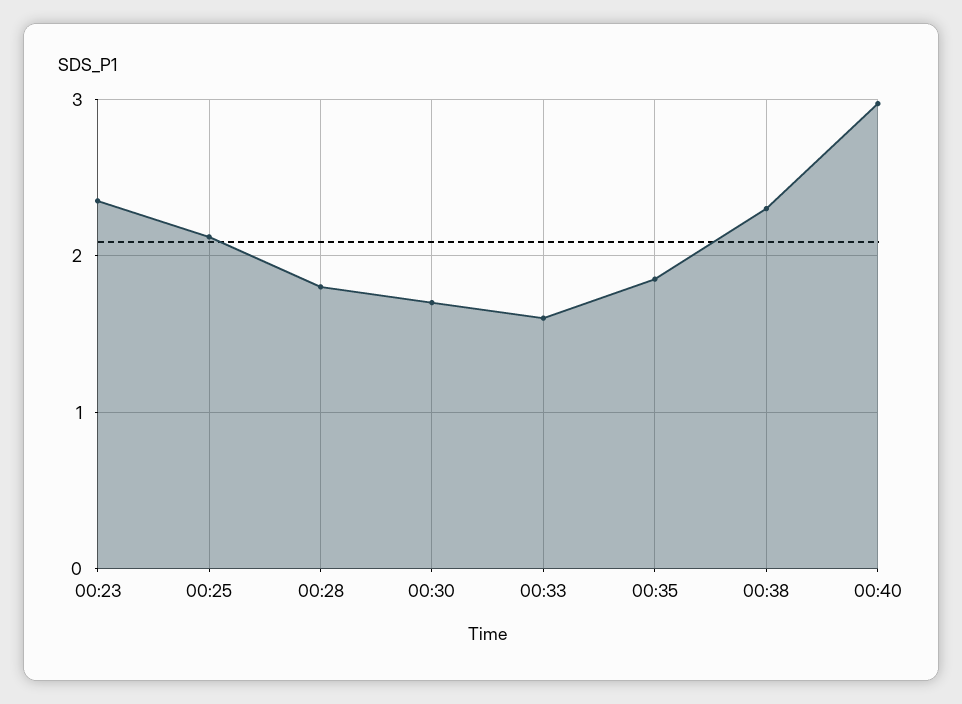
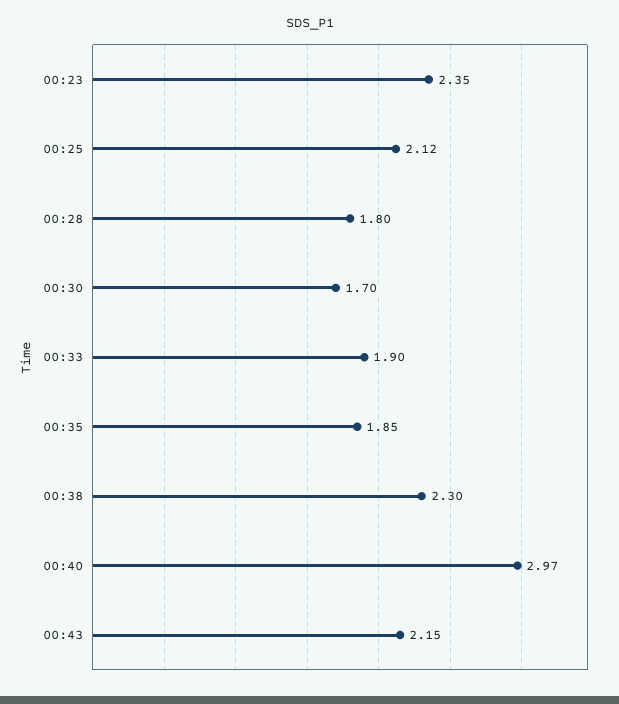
00:33: 1.6 -> 1.9
00:43: none -> 2.15

